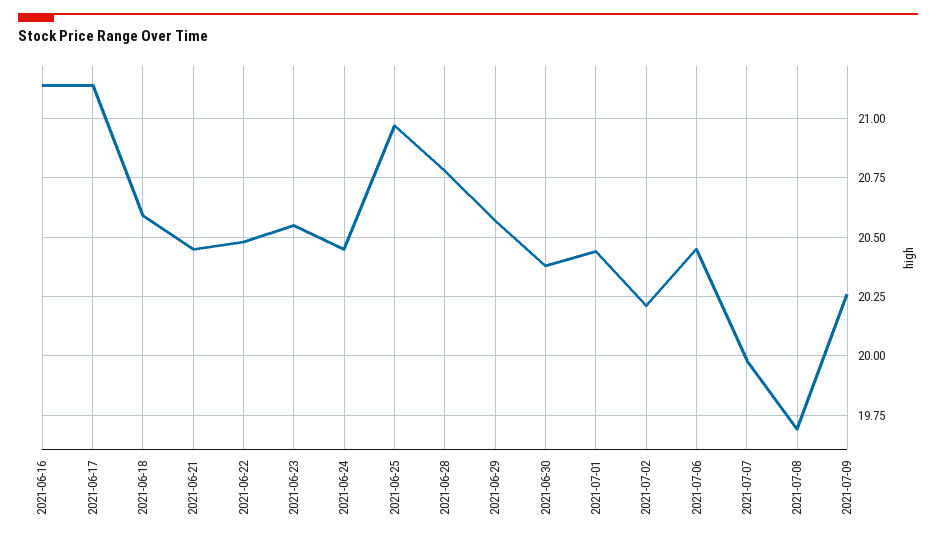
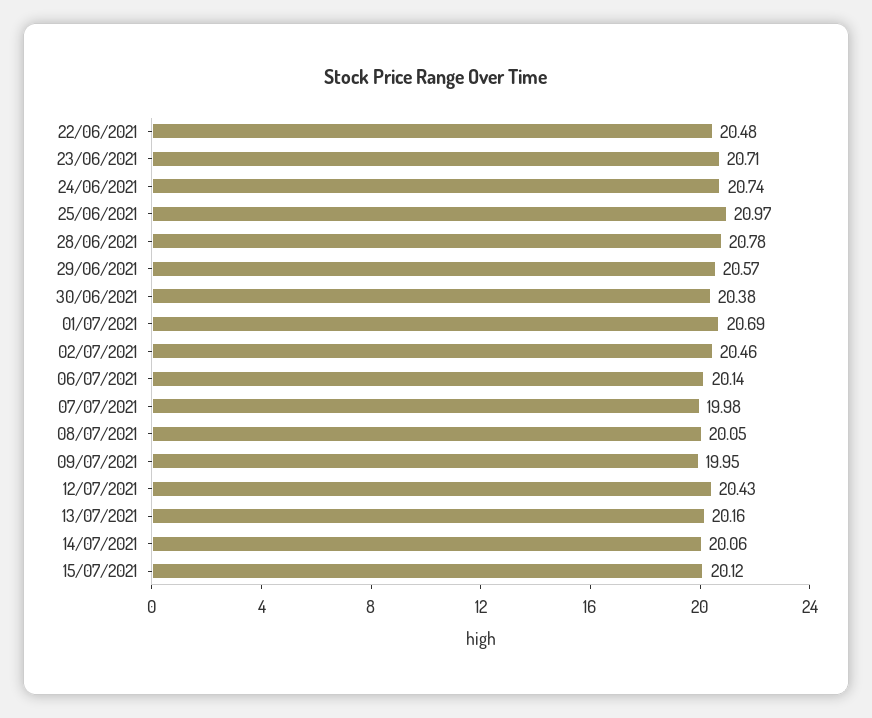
2021-06-16: 21.15 -> none
2021-06-17: 21.15 -> none
2021-06-18: 20.6 -> none
2021-06-21: 20.45 -> none
2021-06-23: 20.55 -> 20.71
2021-06-24: 20.45 -> 20.74
2021-07-01: 20.45 -> 20.69
2021-07-02: 20.2 -> 20.46
2021-07-06: 20.45 -> 20.14
2021-07-08: 19.7 -> 20.05
2021-07-09: 20.25 -> 19.95
12/07/2021: none -> 20.43
13/07/2021: none -> 20.16
14/07/2021: none -> 20.06
15/07/2021: none -> 20.12

